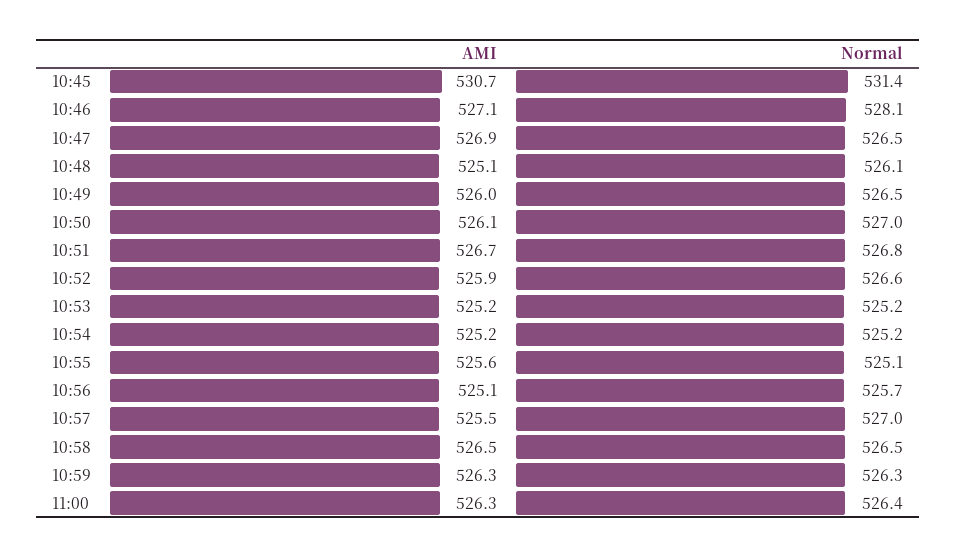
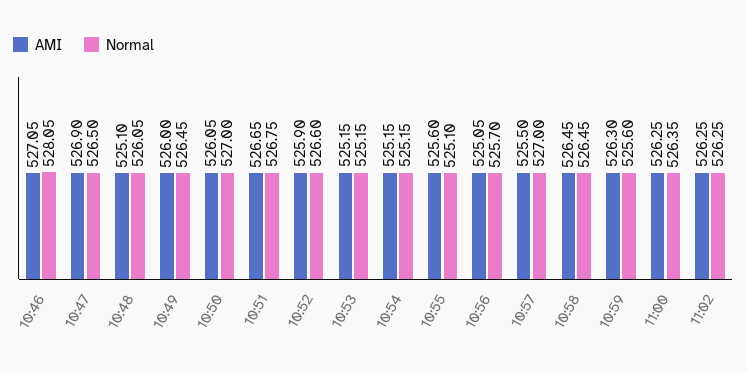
AMI, 10:45: 530.7 -> none
Normal, 10:45: 531.4 -> none
Normal, 10:59: 526.3 -> 525.6
AMI, 11:02: none -> 526.25
Normal, 11:02: none -> 526.25

